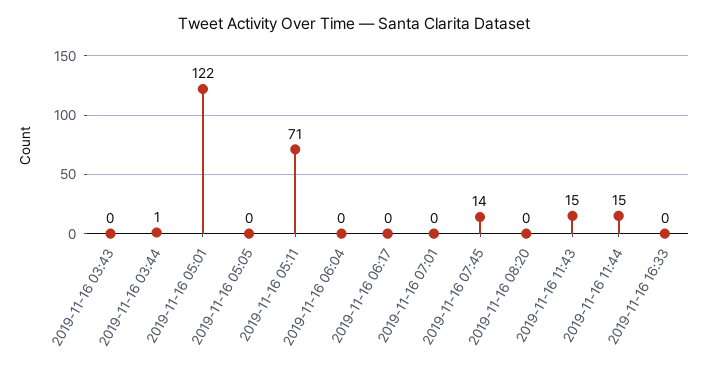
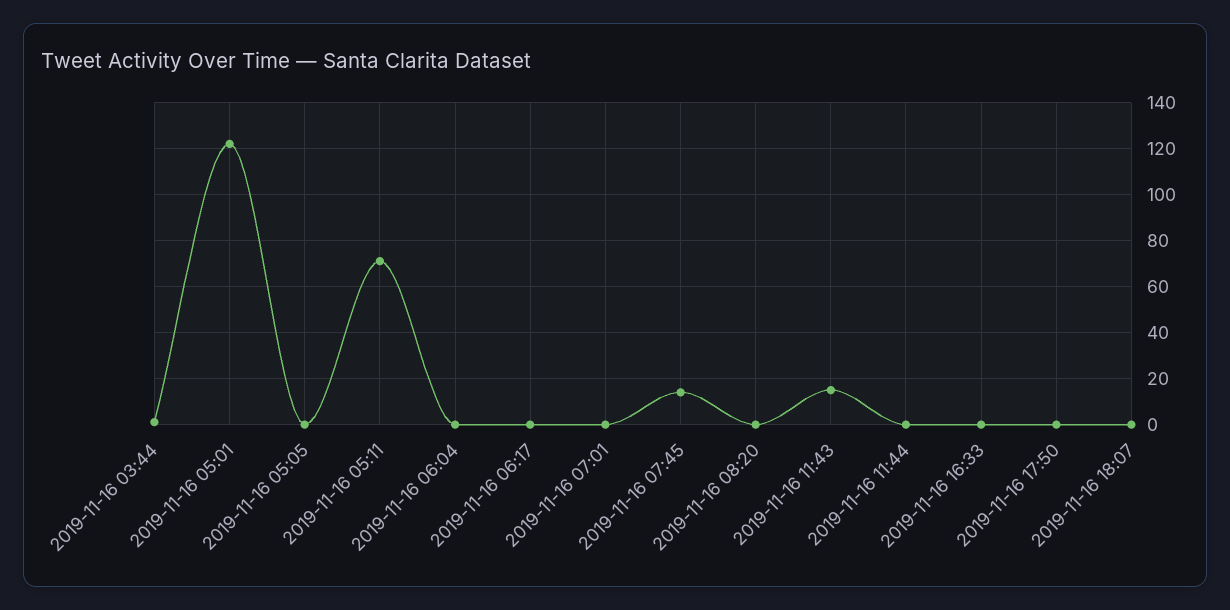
2019-11-16 03:43: 0 -> none
2019-11-16 11:44: 15 -> 0
2019-11-16 17:50: none -> 0
2019-11-16 18:07: none -> 0

